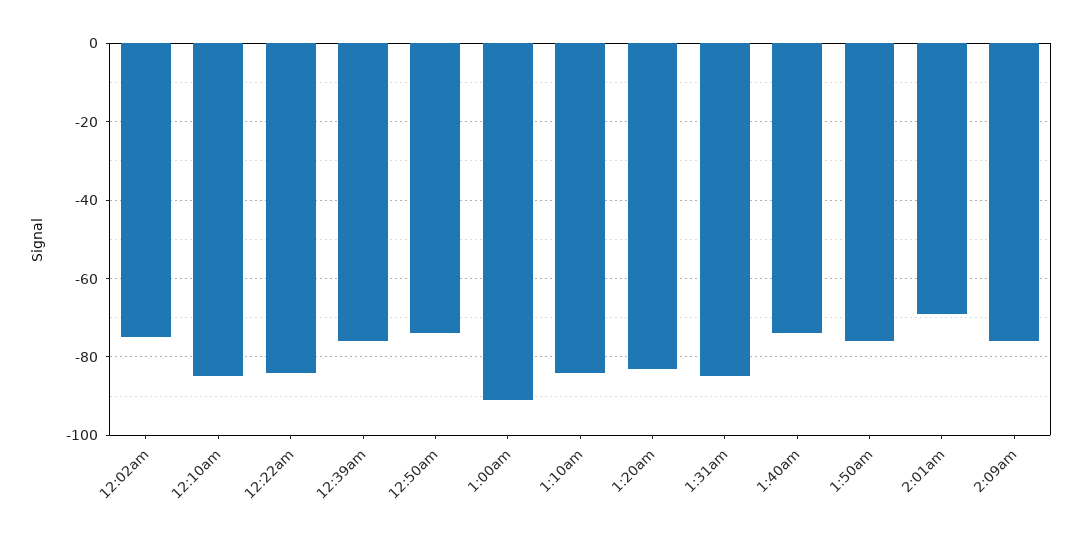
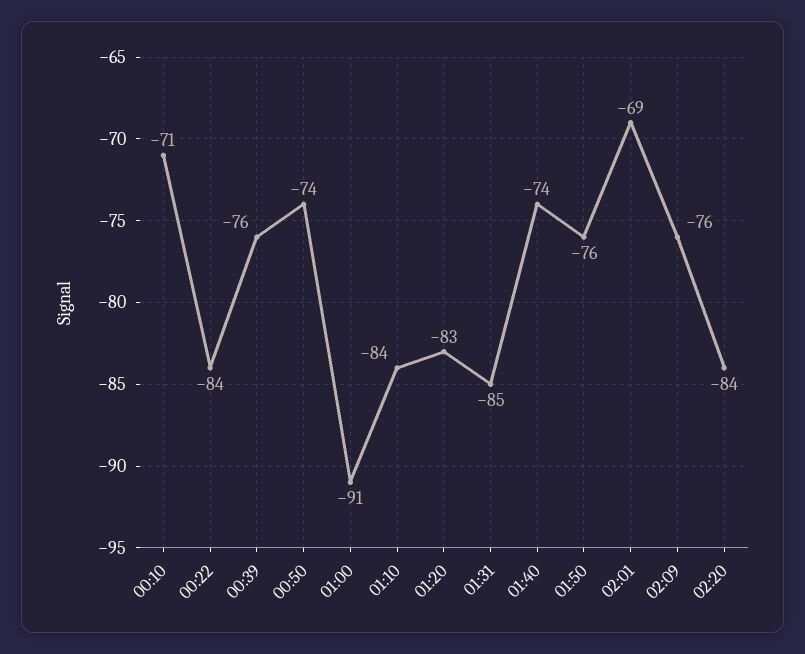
12:02am: -75 -> none
12:10am: -85 -> -71
02:20: none -> -84

